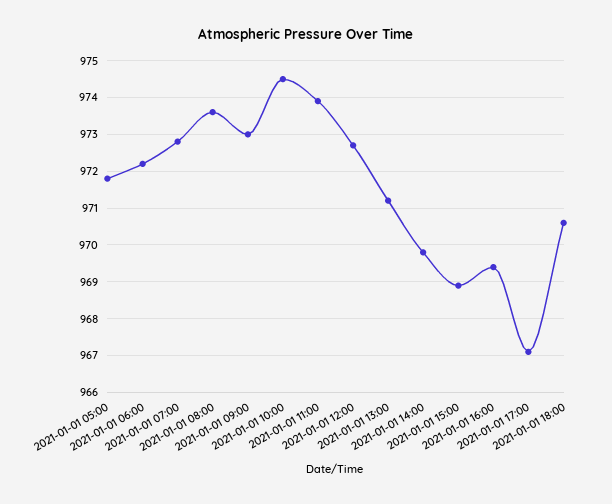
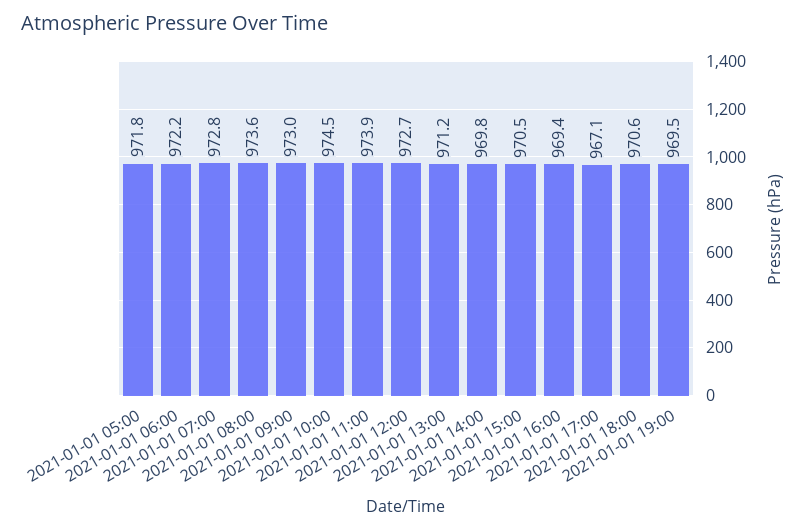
2021-01-01 15:00: 969 -> 970.5
2021-01-01 19:00: none -> 969.5

